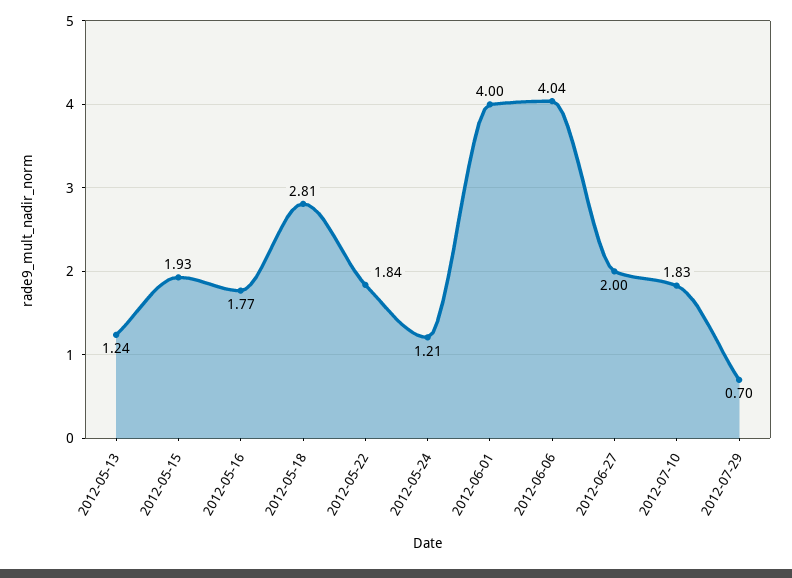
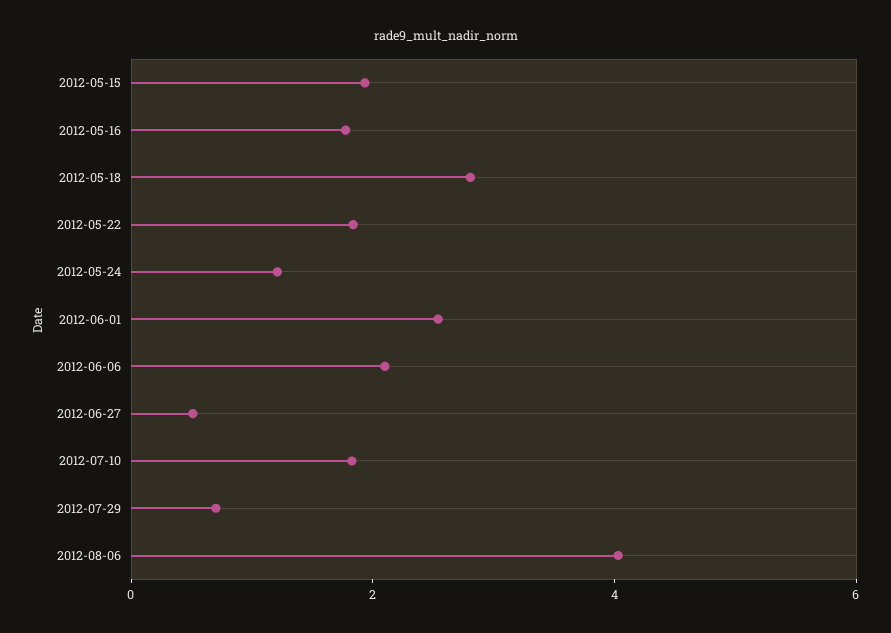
2012-05-13: 1.24 -> none
2012-06-01: 4 -> 2.5
2012-06-06: 4.04 -> 2
2012-06-27: 2 -> 0.5
2012-08-06: none -> 4

